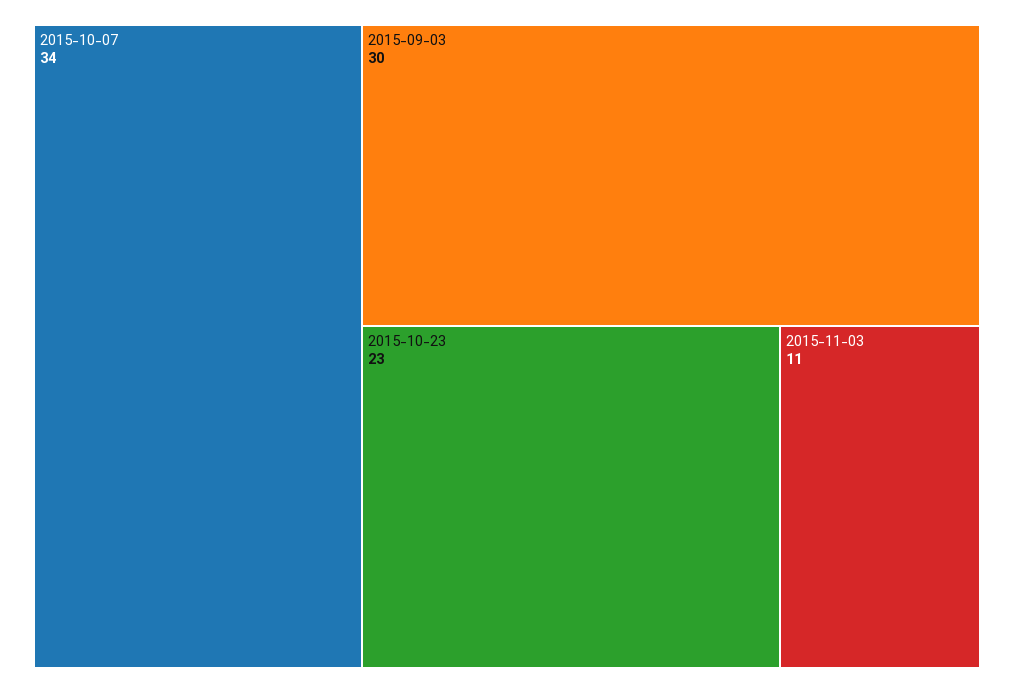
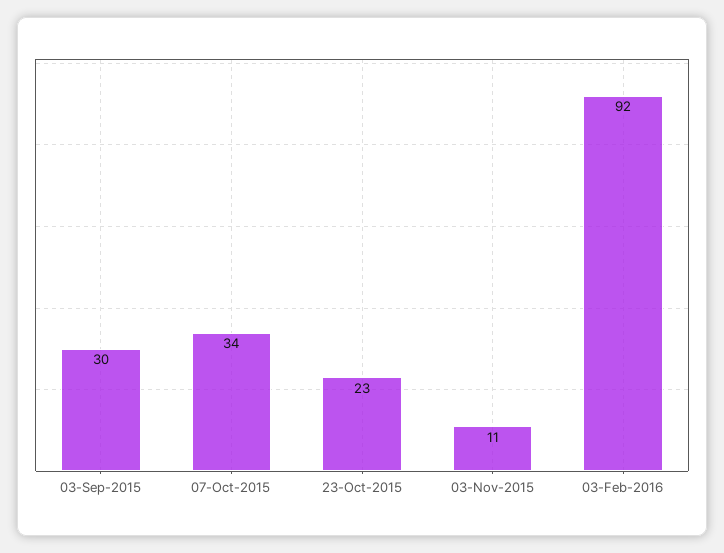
03-Feb-2016: none -> 92

